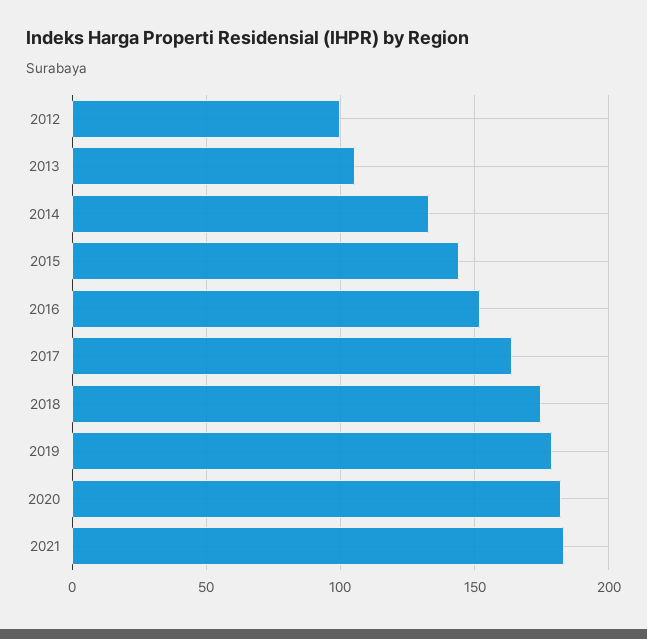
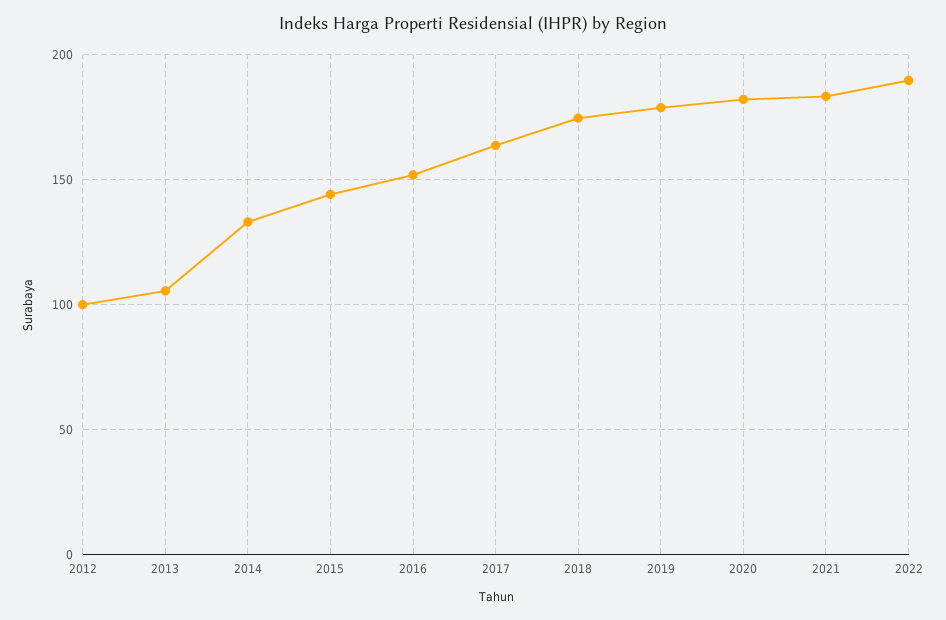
2022: none -> 190

